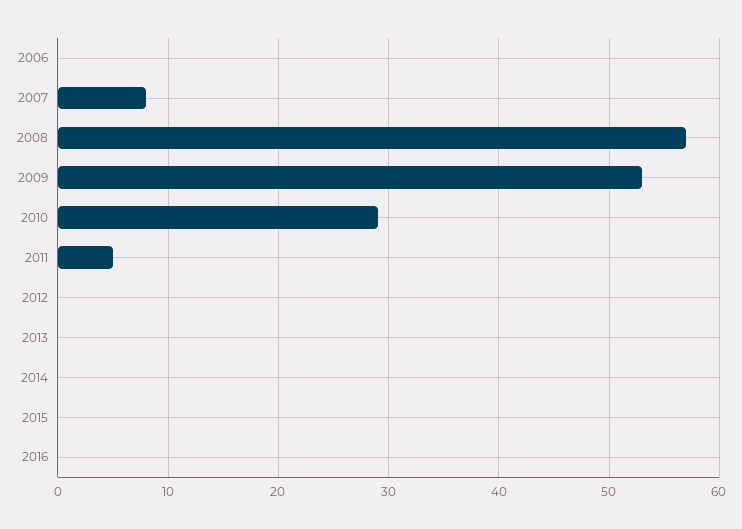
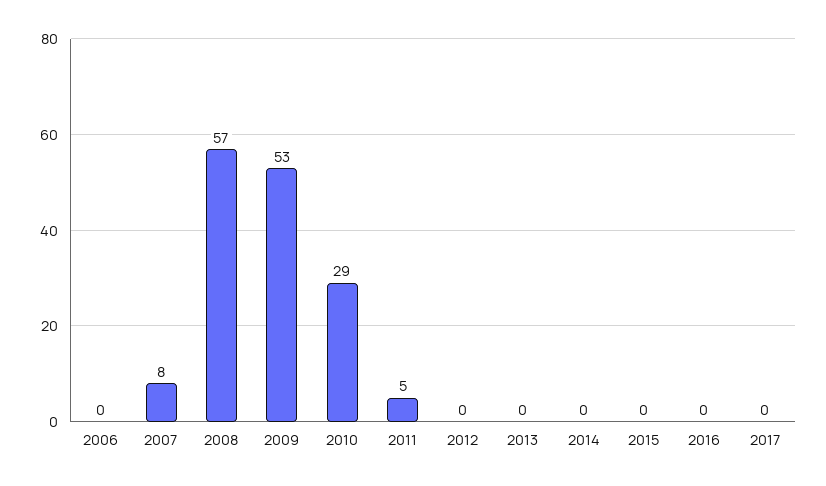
2017: none -> 0

